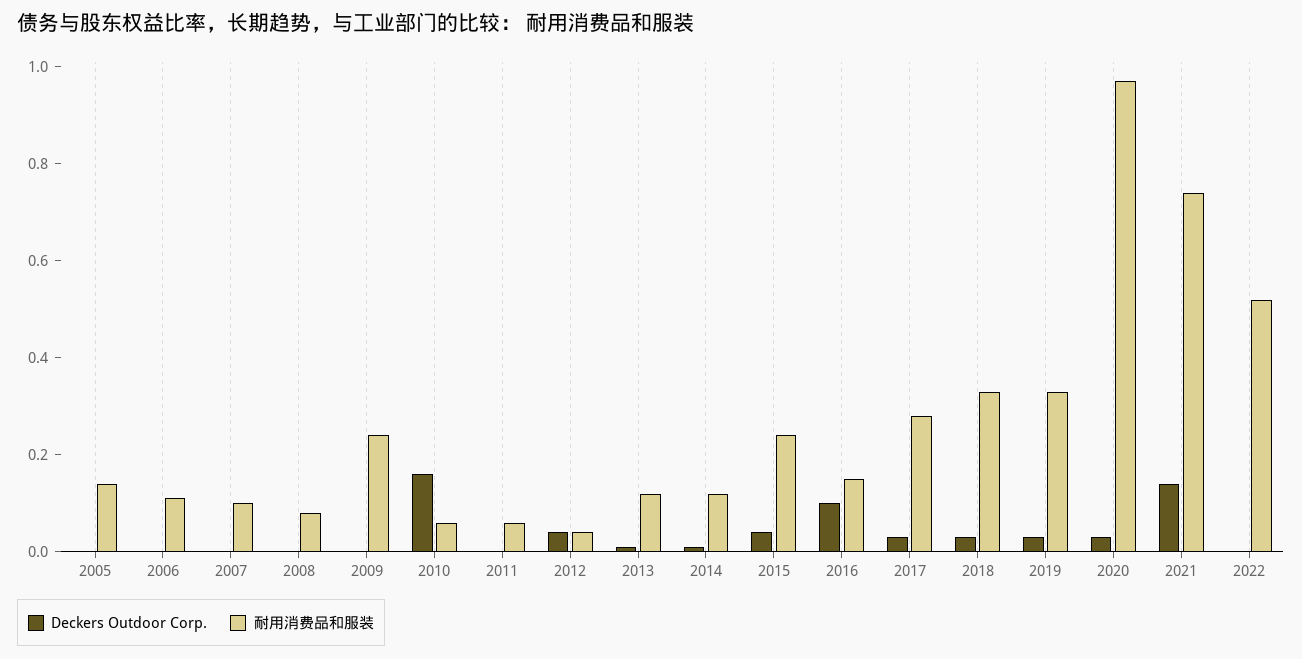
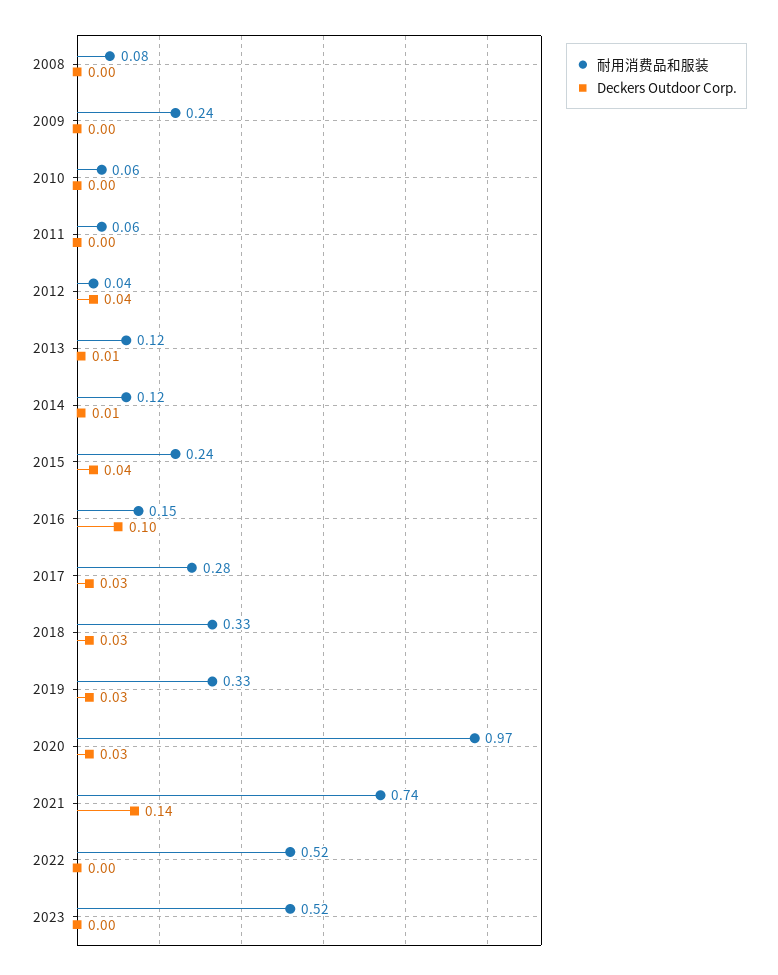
Deckers Outdoor Corp., 2005: 0 -> none
耐用消费品和服装, 2005: 0.15 -> none
Deckers Outdoor Corp., 2006: 0 -> none
耐用消费品和服装, 2006: 0.1 -> none
Deckers Outdoor Corp., 2007: 0 -> none
耐用消费品和服装, 2007: 0.1 -> none
Deckers Outdoor Corp., 2010: 0.15 -> 0
耐用消费品和服装, 2023: none -> 0.52
Deckers Outdoor Corp., 2023: none -> 0

